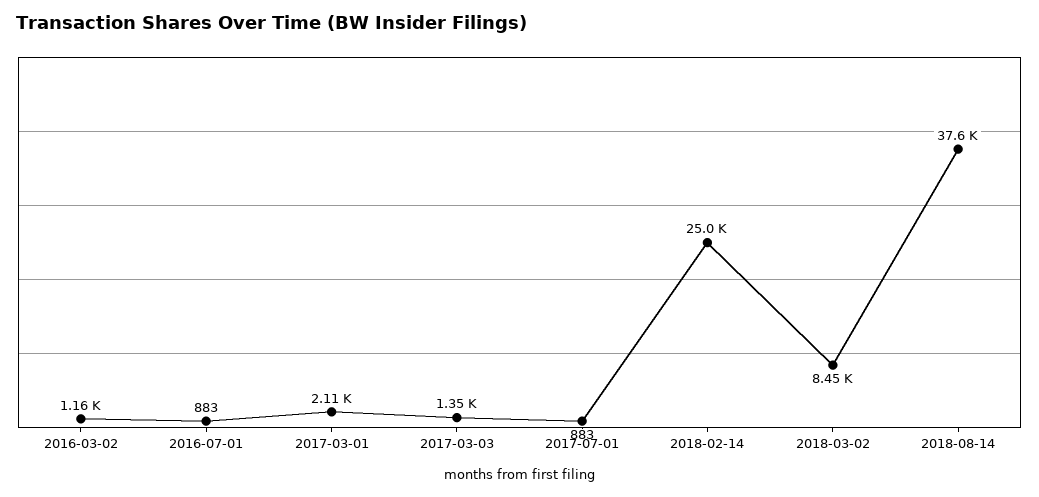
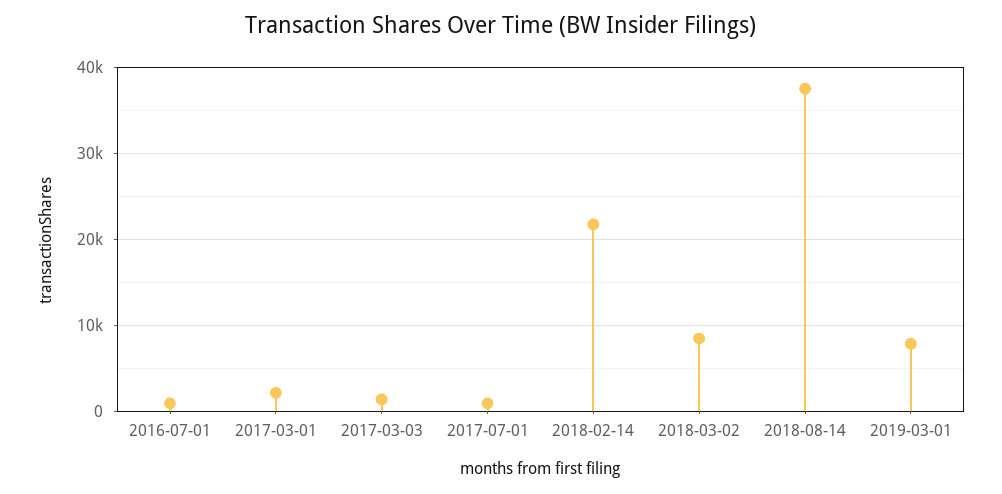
2016-03-02: 1160 -> none
2018-02-14: 25000 -> 22000
2019-03-01: none -> 8000

